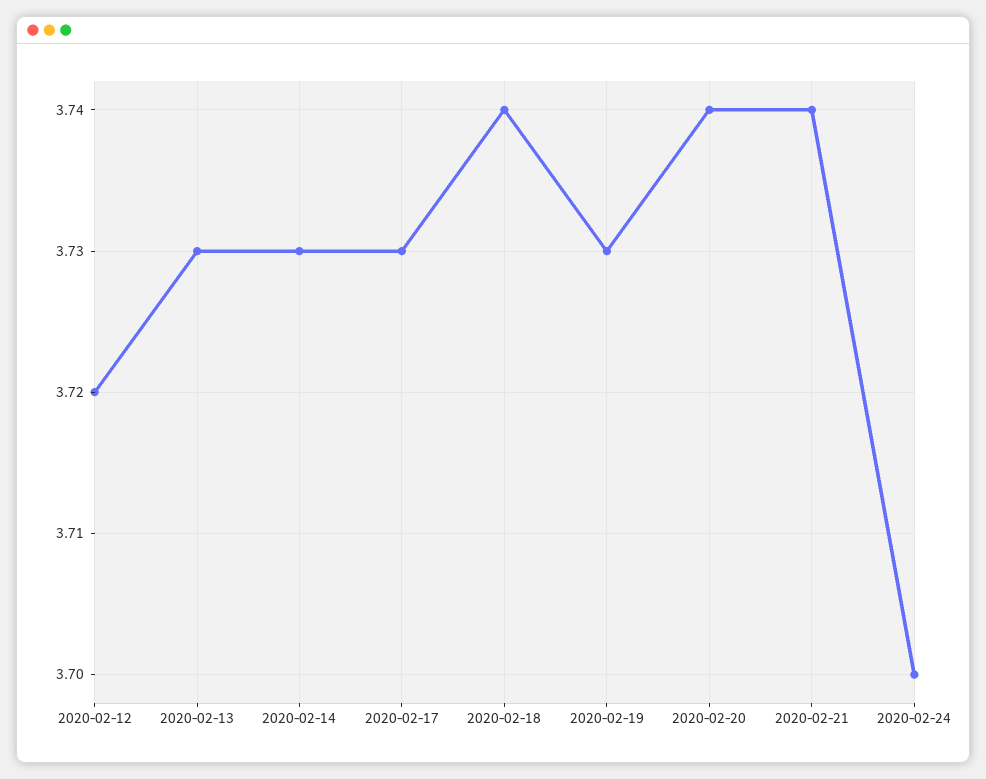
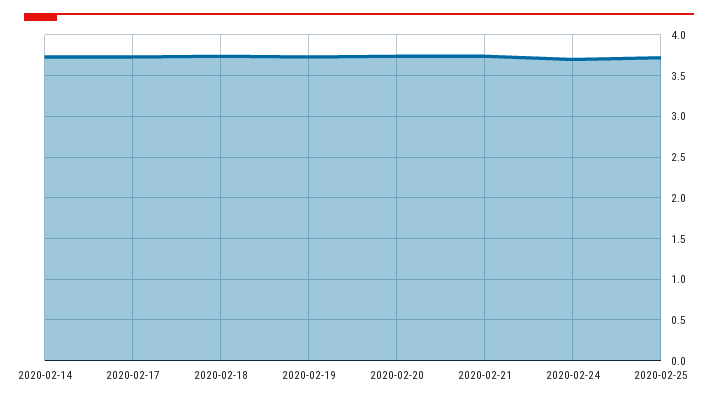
2020-02-12: 3.72 -> none
2020-02-13: 3.73 -> none
2020-02-25: none -> 3.7

